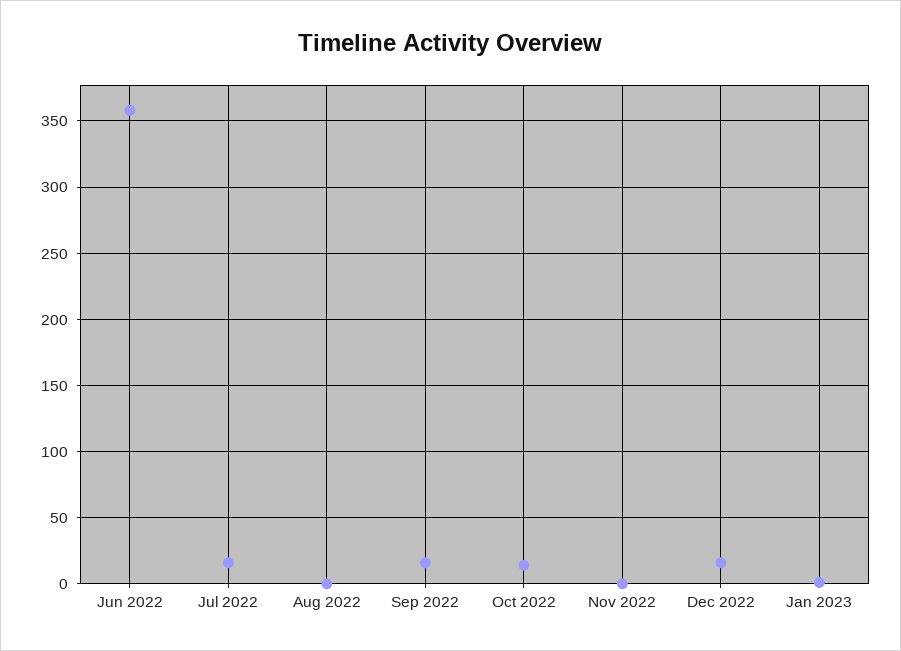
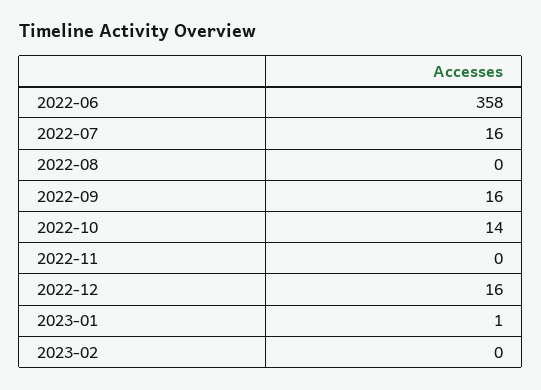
2023-02: none -> 0

